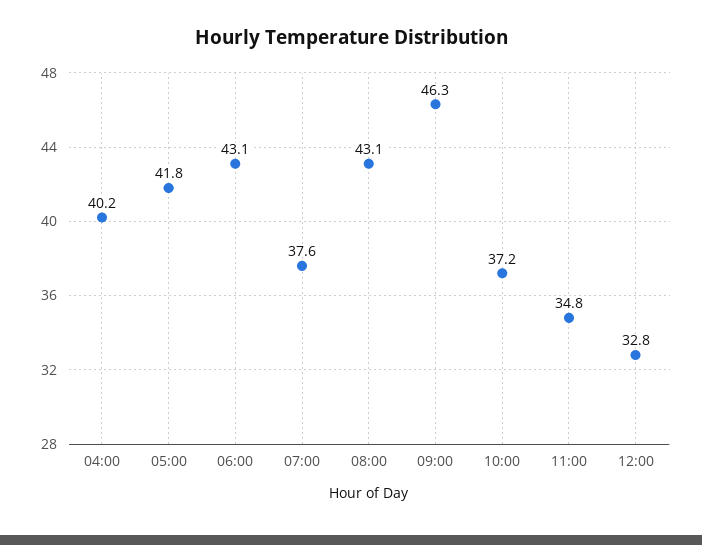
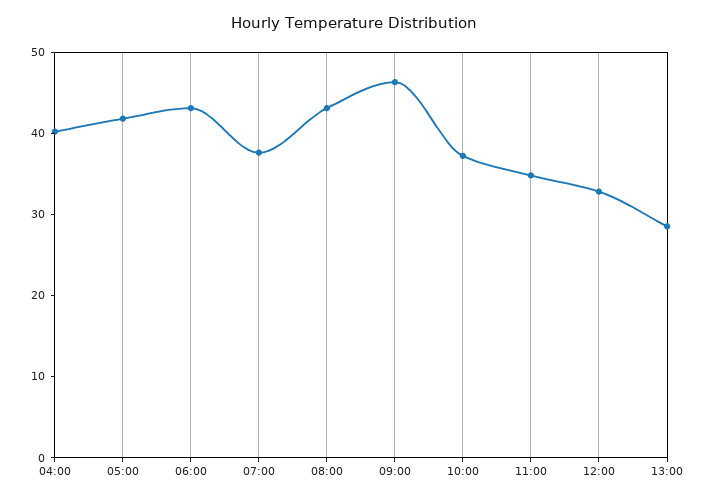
13:00: none -> 28

